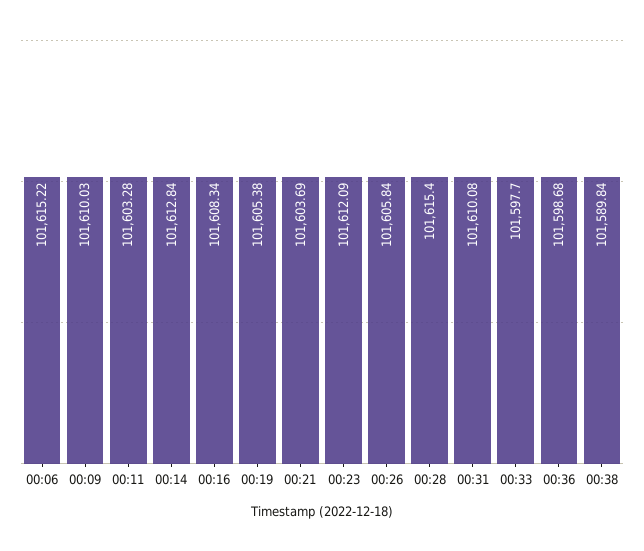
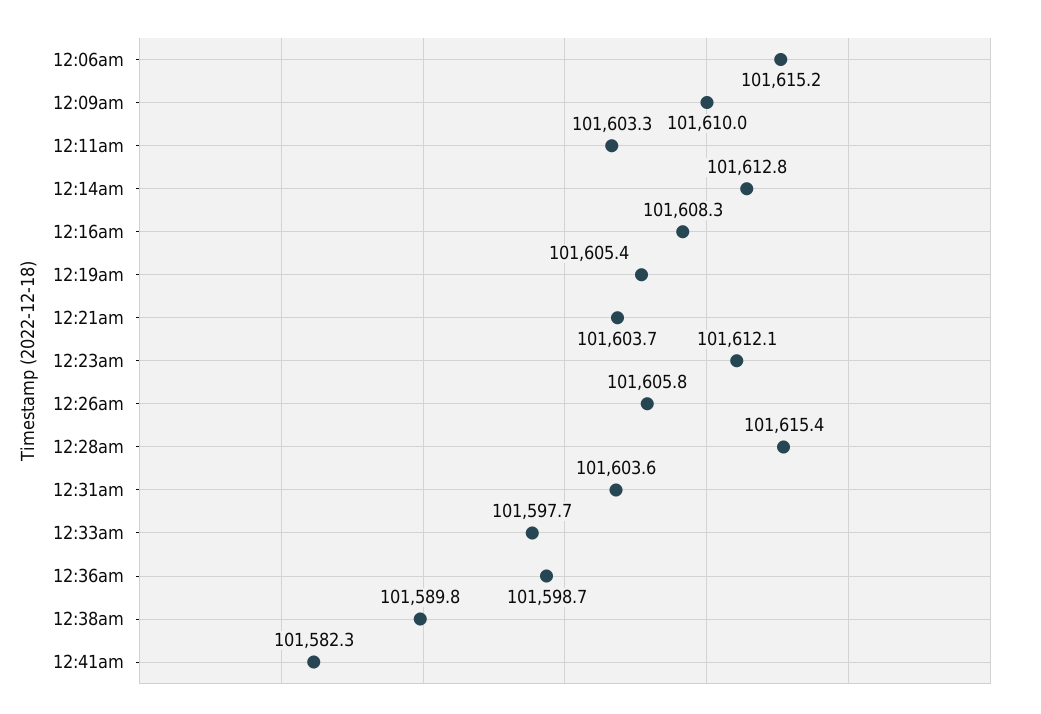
00:31: 101610.08 -> 101603.6
12:41am: none -> 101582.3

